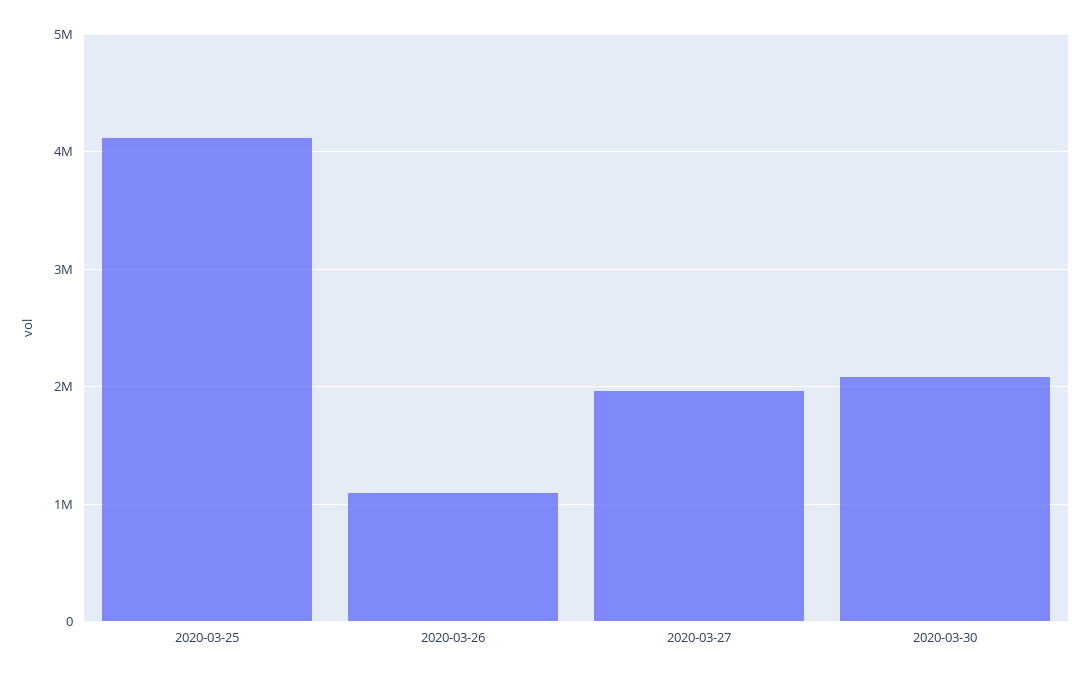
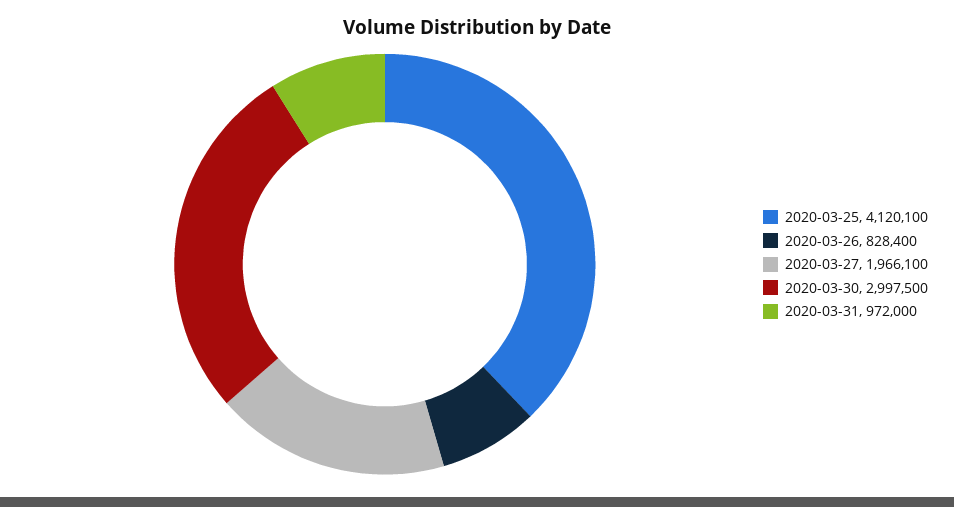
2020-03-26: 1100000 -> 828400
2020-03-30: 2100000 -> 2997500
2020-03-31: none -> 972000

